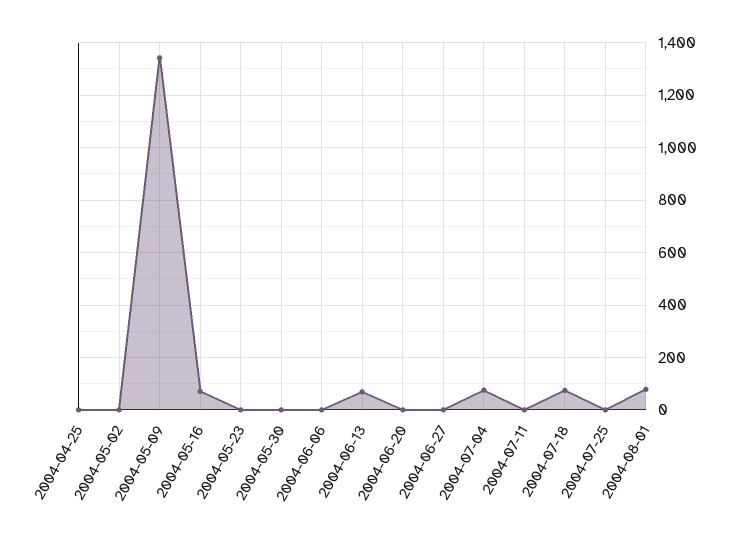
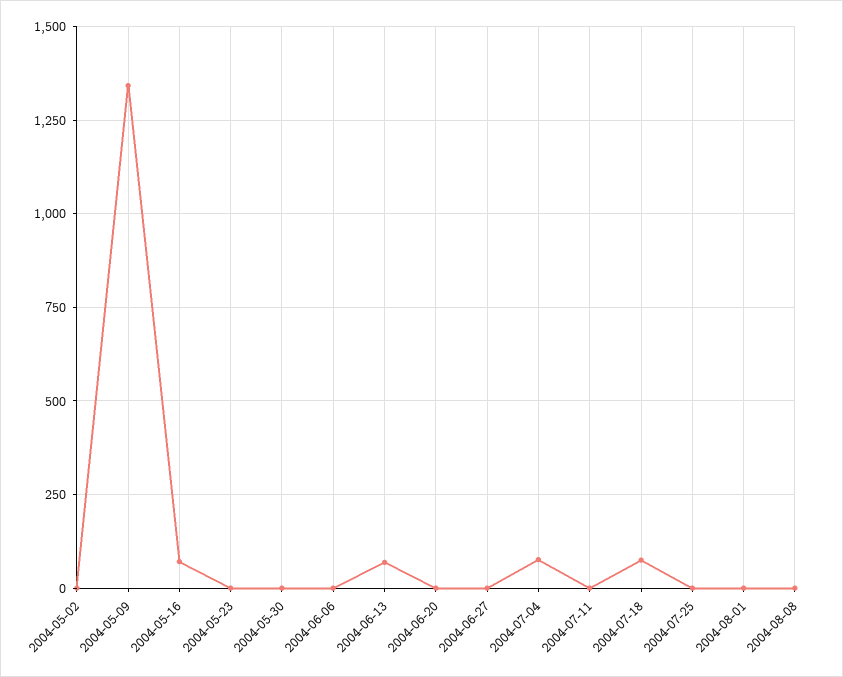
2004-04-25: 0 -> none
2004-08-01: 75 -> 0
2004-08-08: none -> 0

